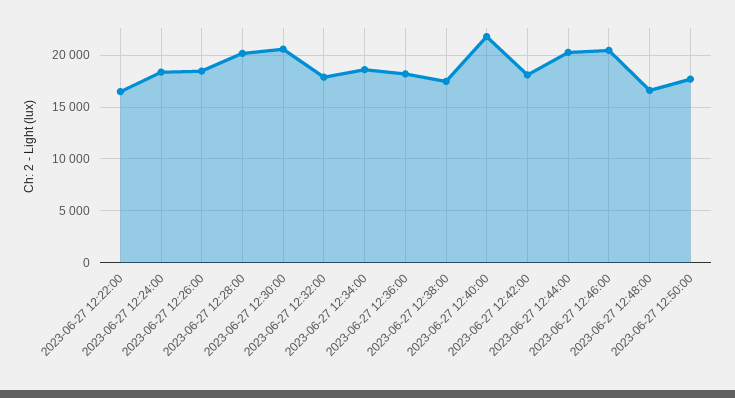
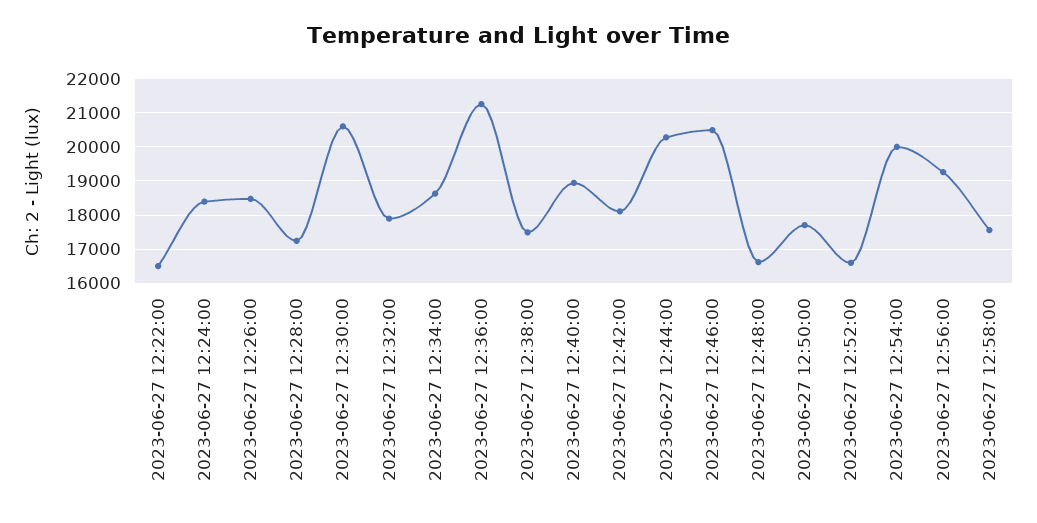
2023-06-27 12:28:00: 20000 -> 17200
2023-06-27 12:36:00: 18000 -> 21200
2023-06-27 12:40:00: 22000 -> 19000
2023-06-27 12:52:00: none -> 16600
2023-06-27 12:54:00: none -> 20000
2023-06-27 12:56:00: none -> 19200
2023-06-27 12:58:00: none -> 17600

